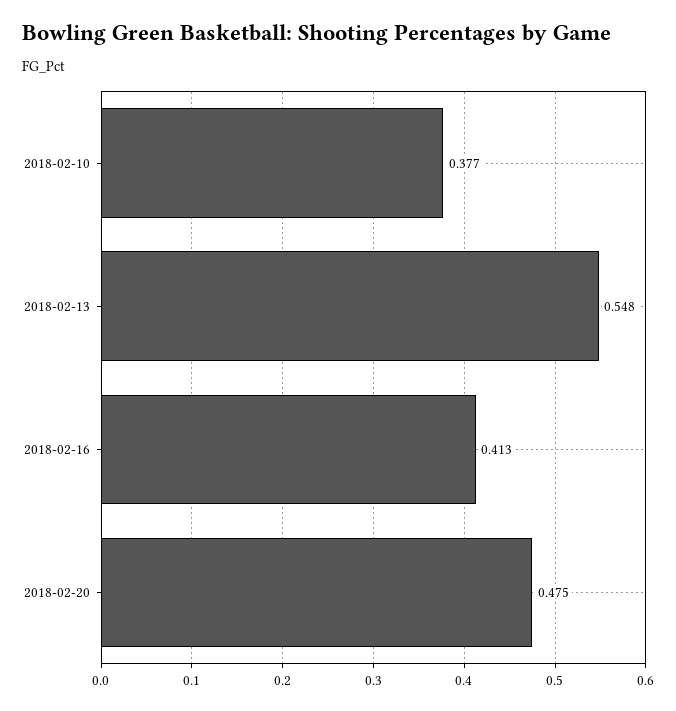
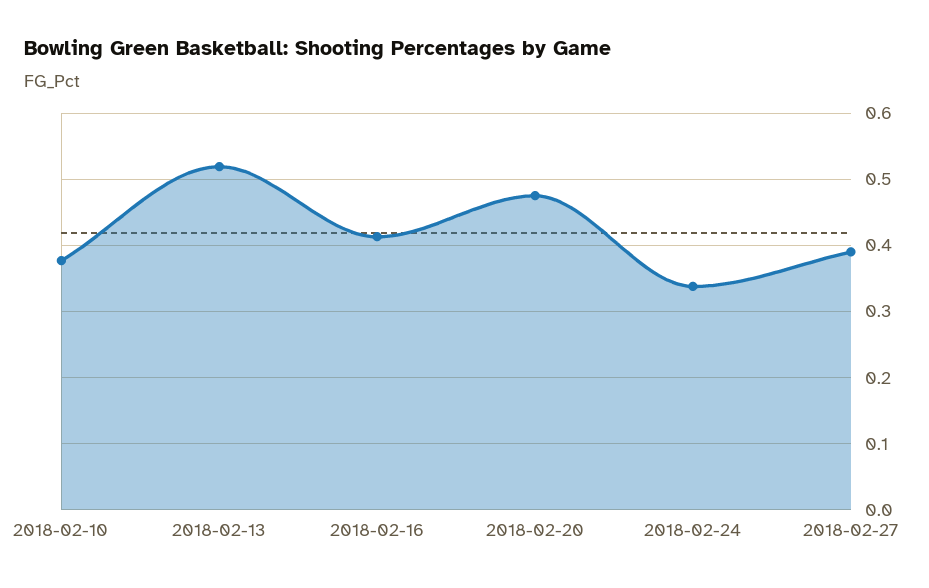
2018-02-13: 0.548 -> 0.52
2018-02-24: none -> 0.34
2018-02-27: none -> 0.39

